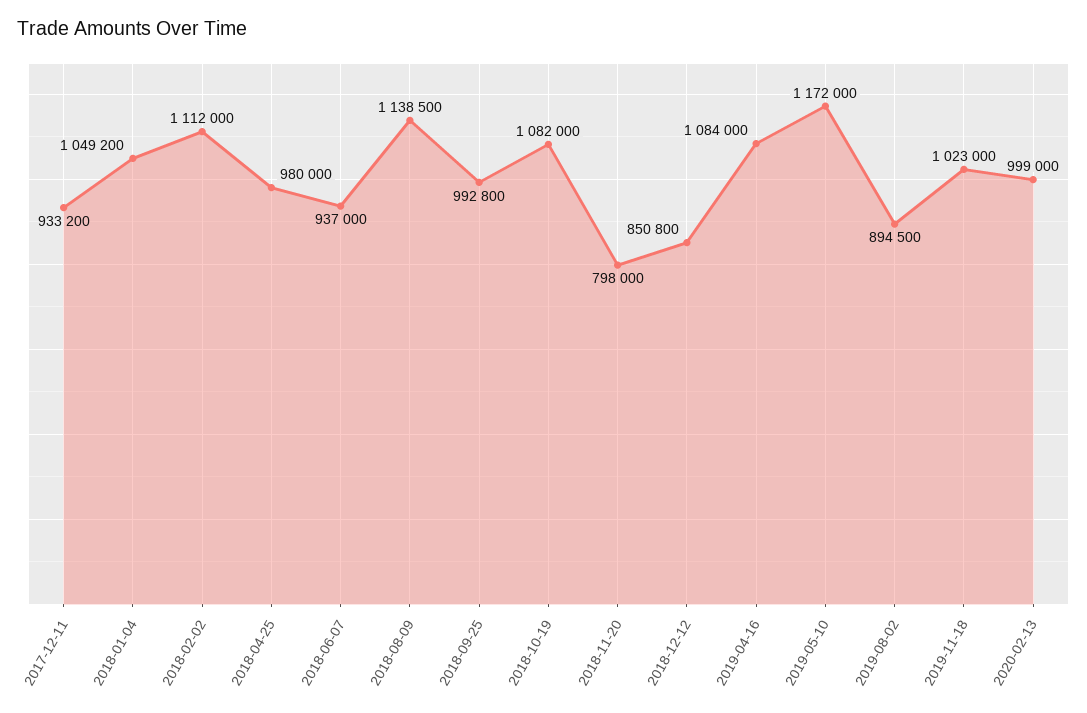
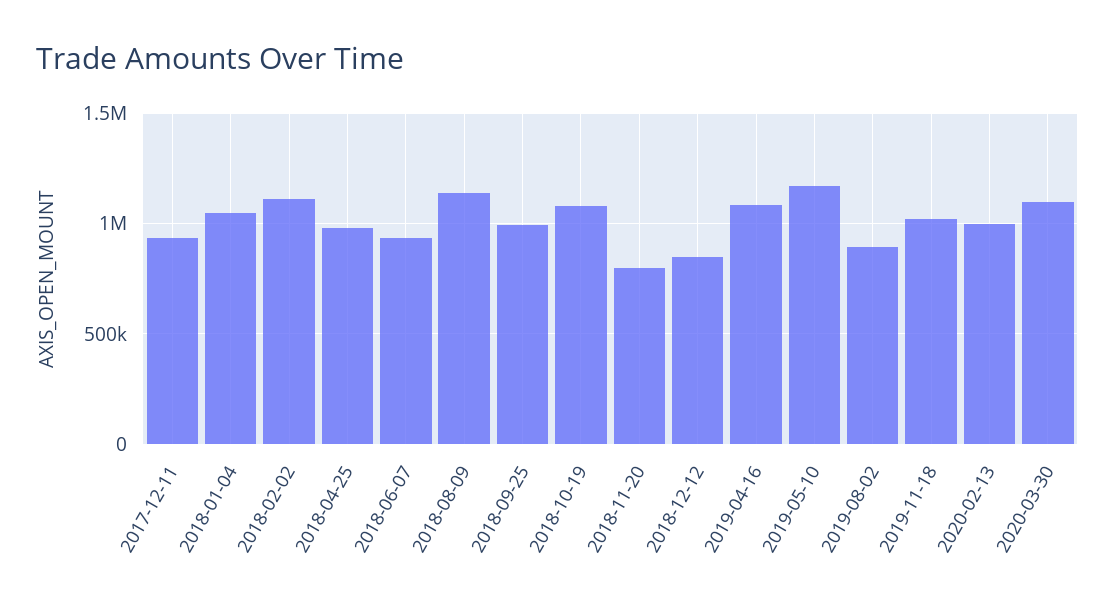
2020-03-30: none -> 1100000

